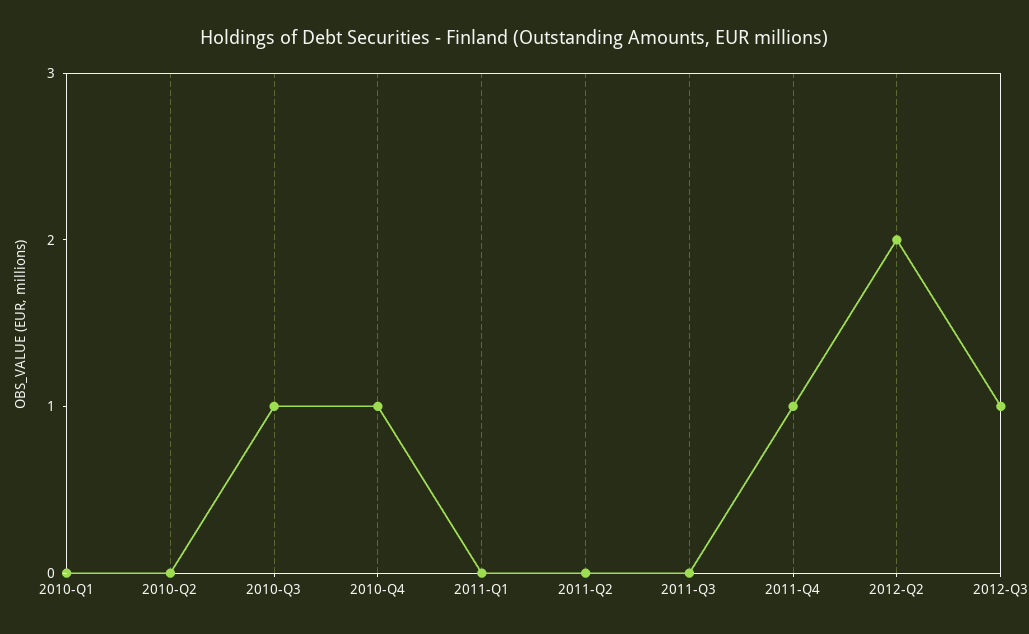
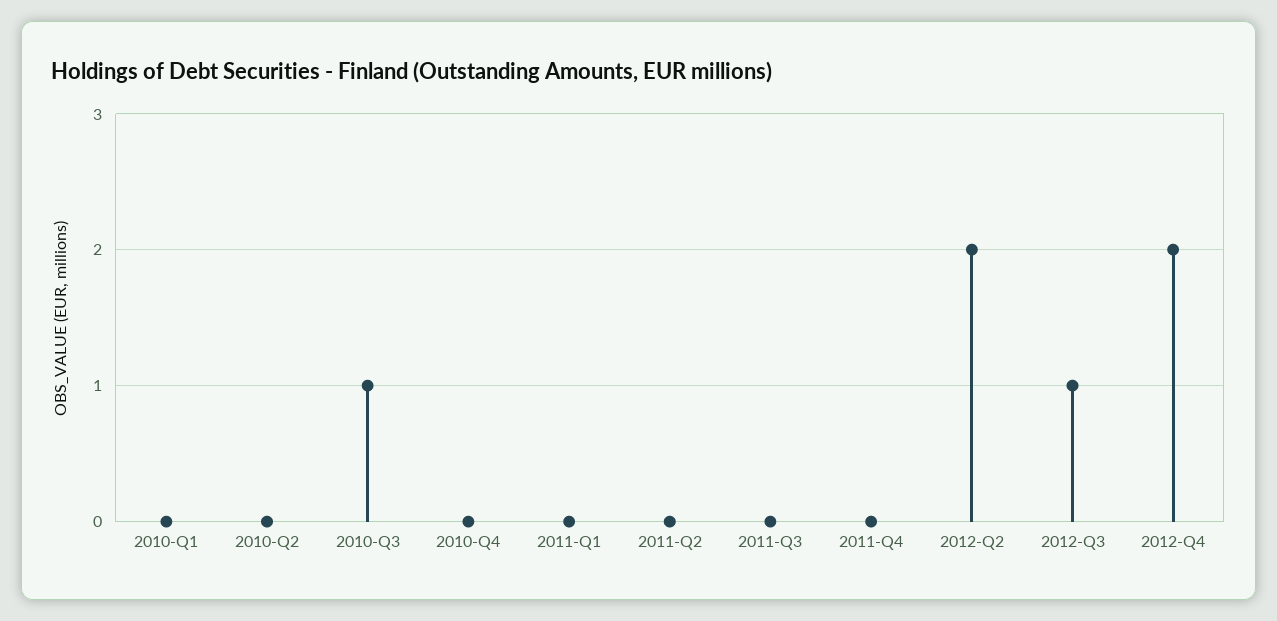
2010-Q4: 1 -> 0
2011-Q4: 1 -> 0
2012-Q4: none -> 2

